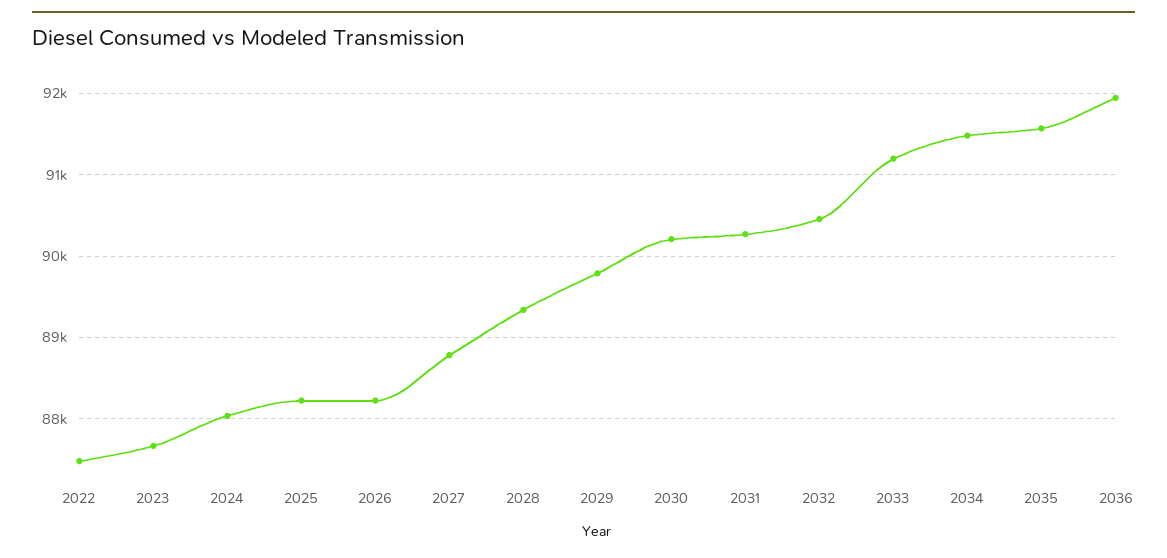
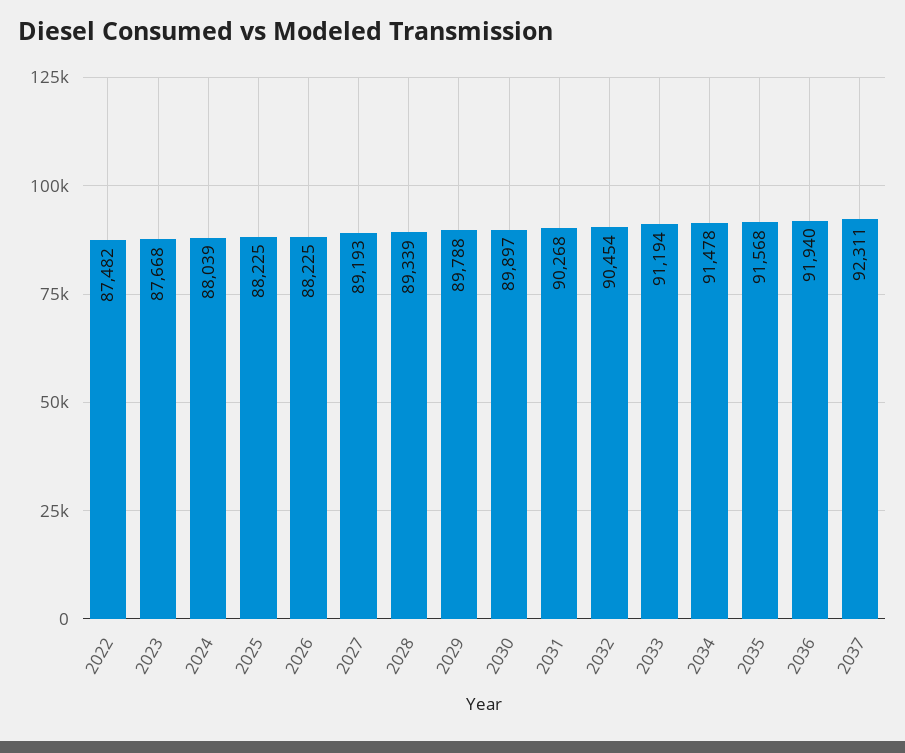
2027: 88800 -> 89193
2030: 90200 -> 89897
2037: none -> 92311

